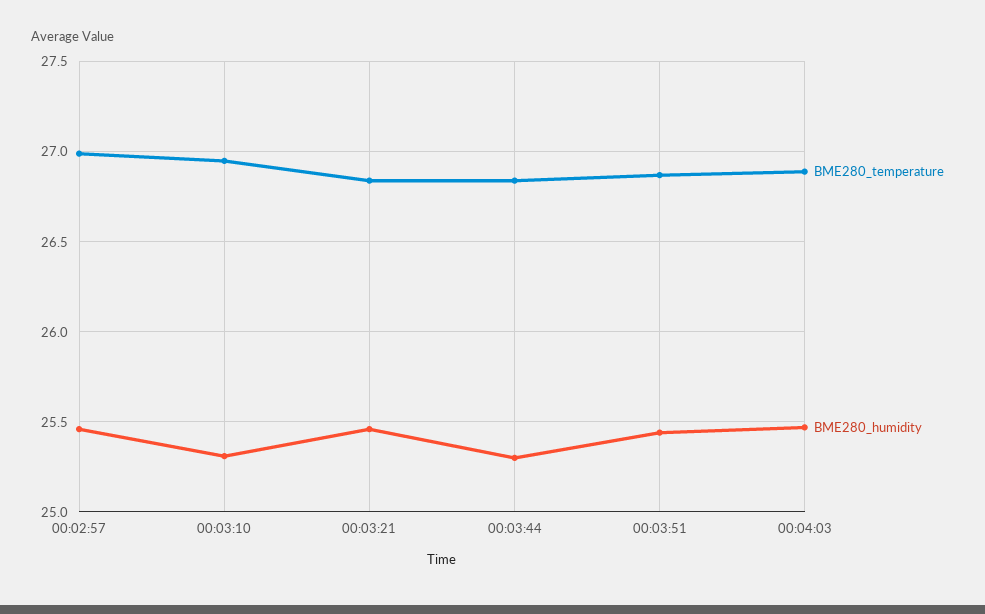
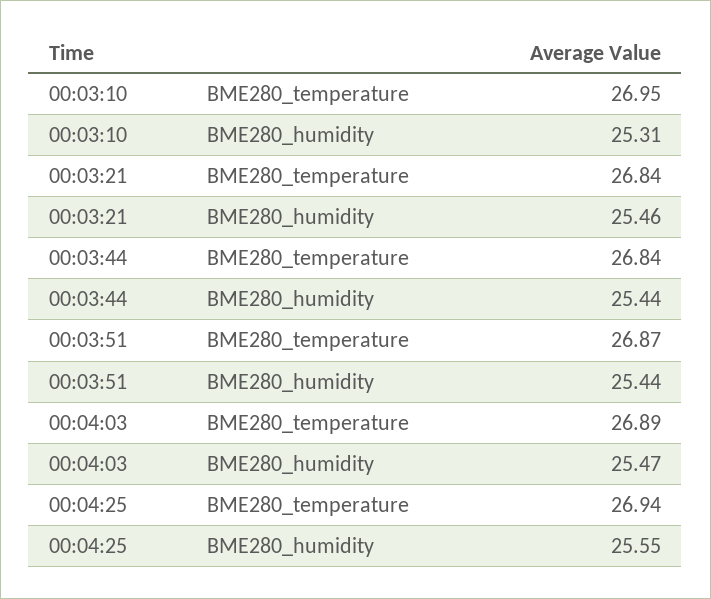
BME280_temperature, 00:02:57: 27 -> none
BME280_humidity, 00:02:57: 25.45 -> none
BME280_humidity, 00:03:44: 25.3 -> 25.44
BME280_temperature, 00:04:25: none -> 26.94
BME280_humidity, 00:04:25: none -> 25.55

